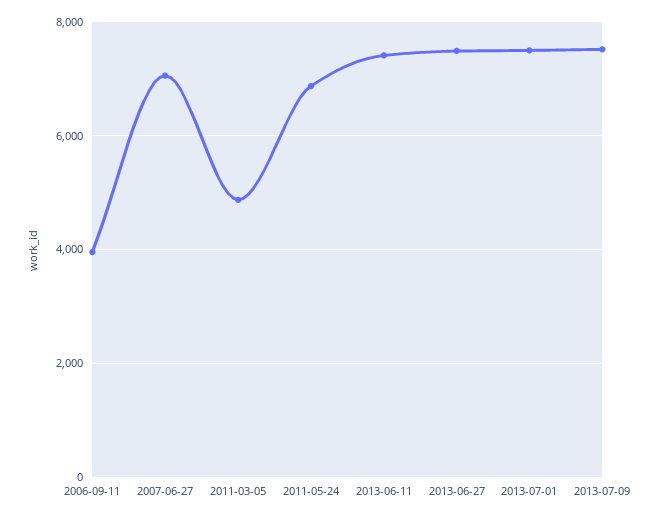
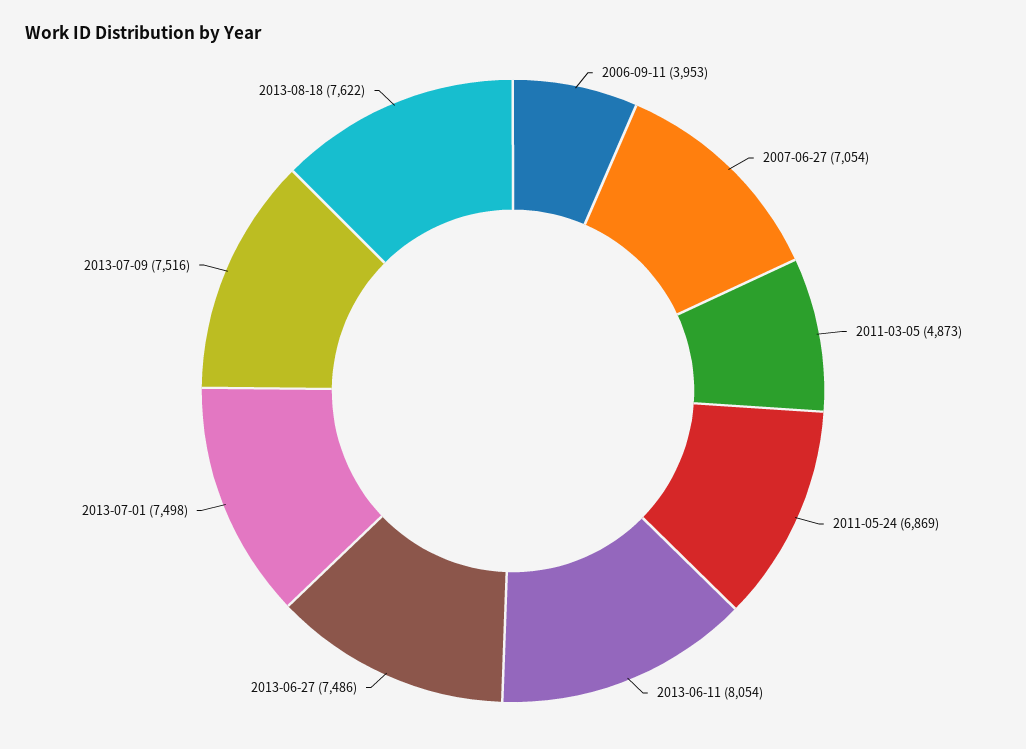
2013-06-11: 7400 -> 8054
2013-08-18: none -> 7622

